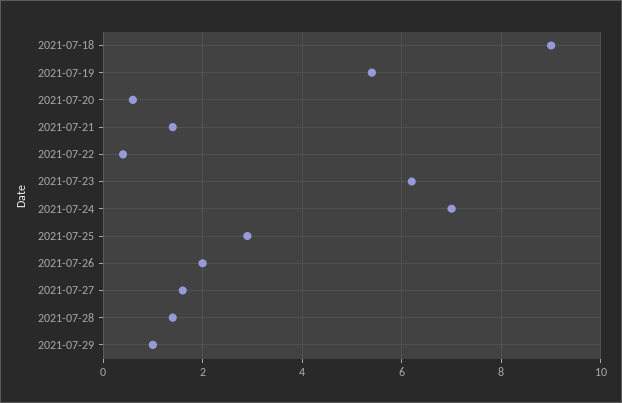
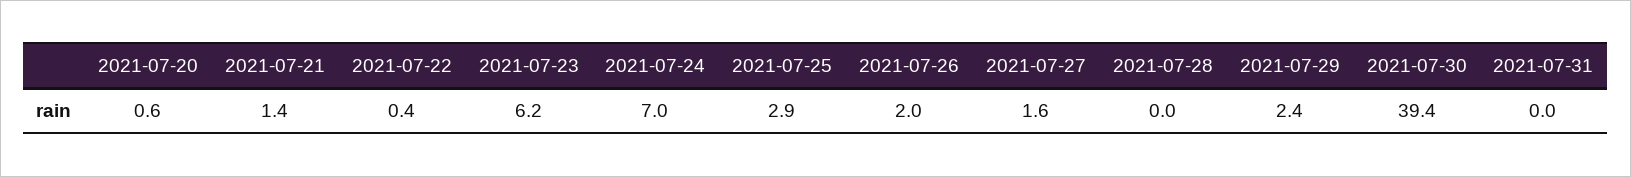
2021-07-18: 9 -> none
2021-07-19: 5.5 -> none
2021-07-28: 1.5 -> 0
2021-07-29: 1 -> 2.4
2021-07-30: none -> 39.4
2021-07-31: none -> 0

